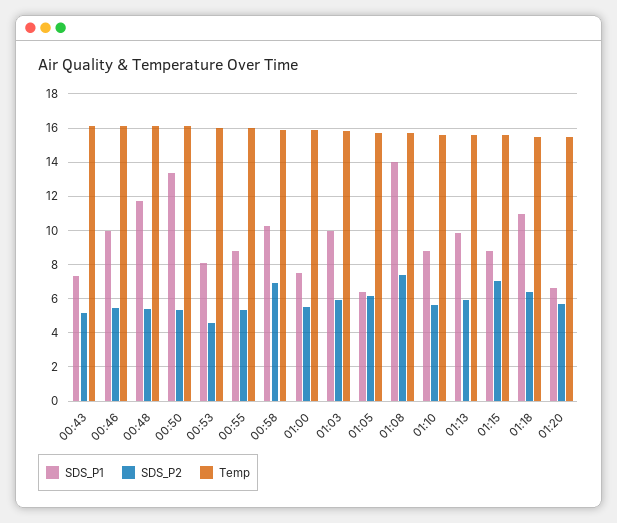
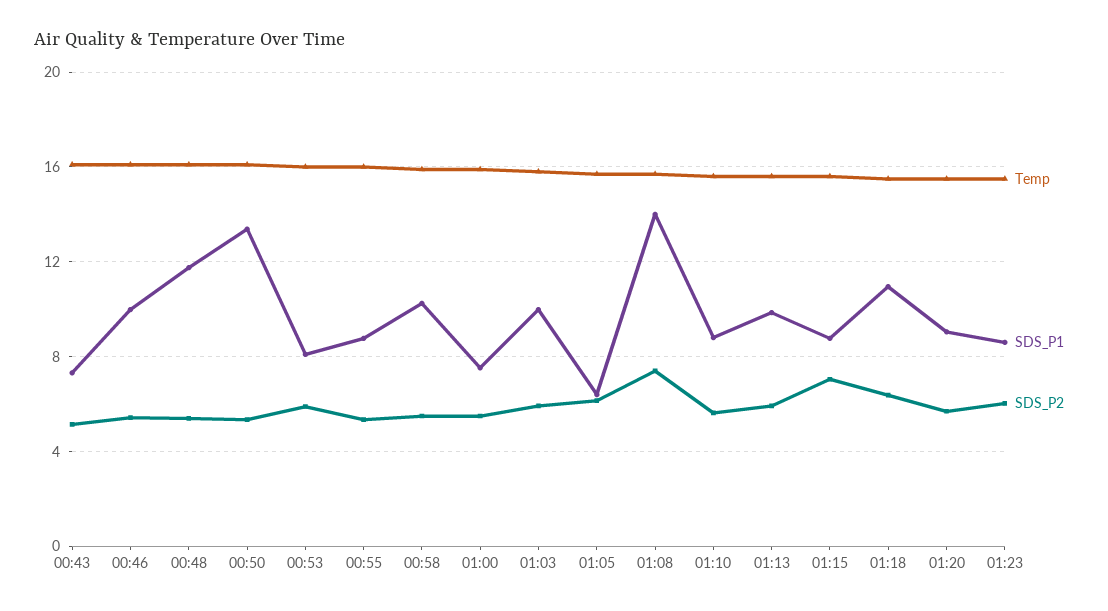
SDS_P2, 00:53: 4.5 -> 6
SDS_P2, 00:58: 7 -> 5.5
SDS_P1, 01:20: 6.5 -> 9
Temp, 01:23: none -> 15.5
SDS_P1, 01:23: none -> 8.5
SDS_P2, 01:23: none -> 6

